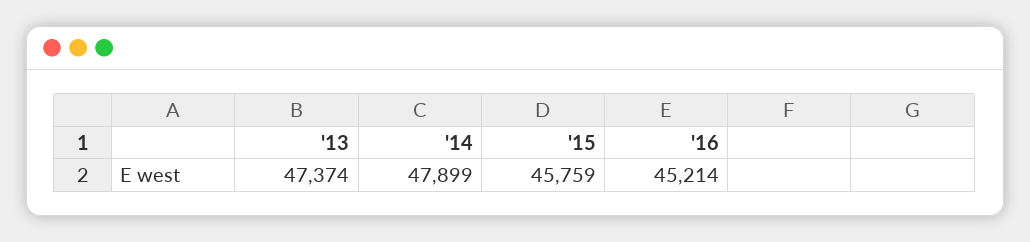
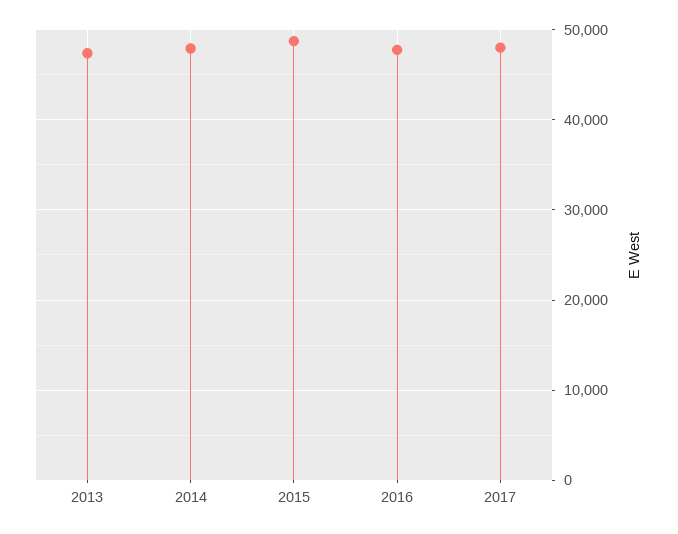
'15: 45759 -> 49000
'16: 45214 -> 48000
2017: none -> 48000

